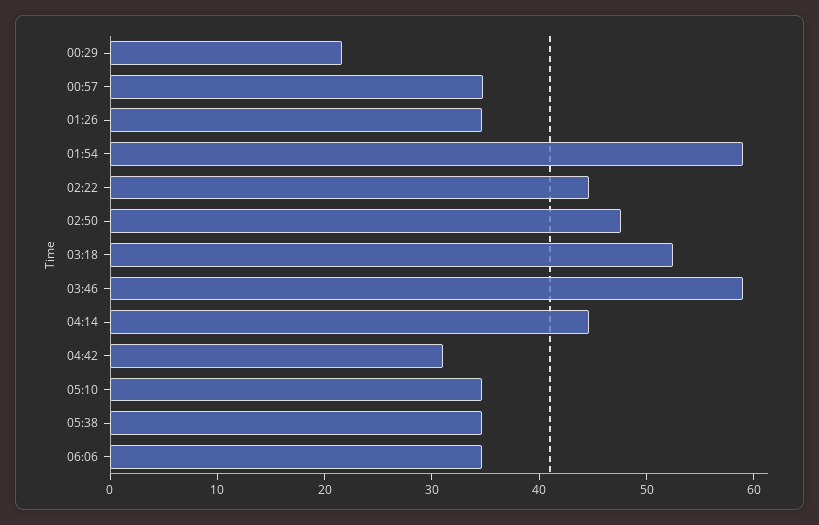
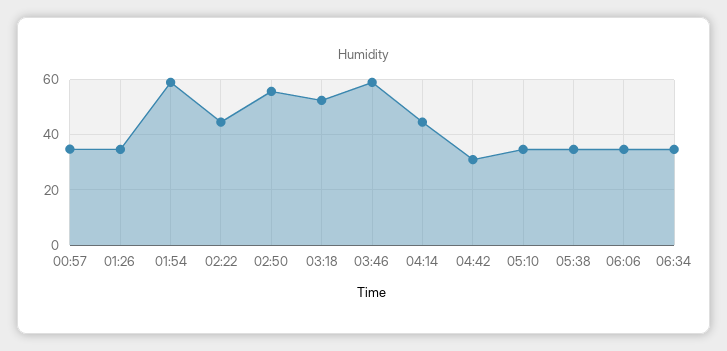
00:29: 22 -> none
02:50: 48 -> 55
06:34: none -> 35

